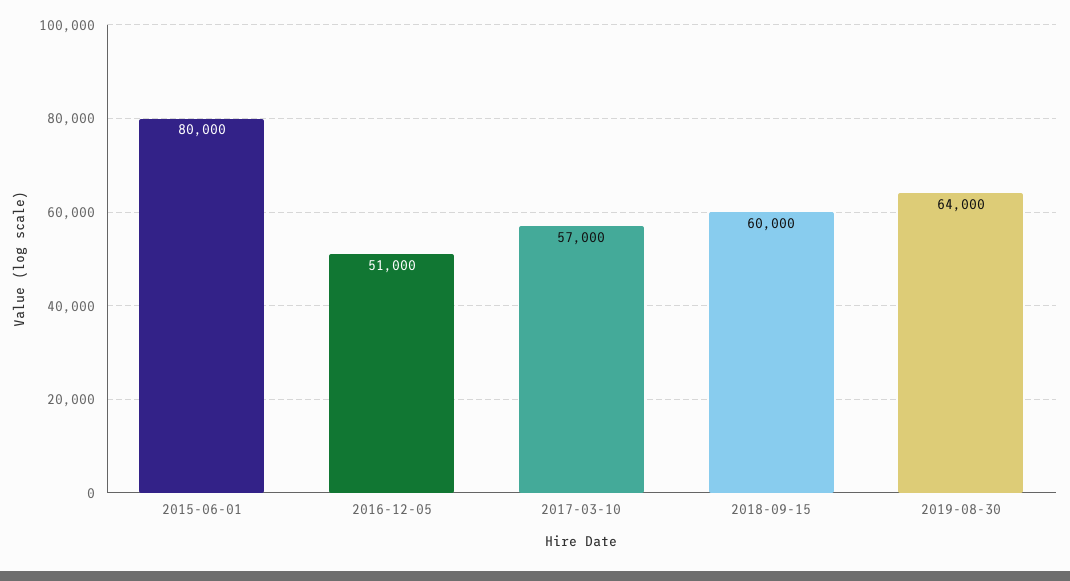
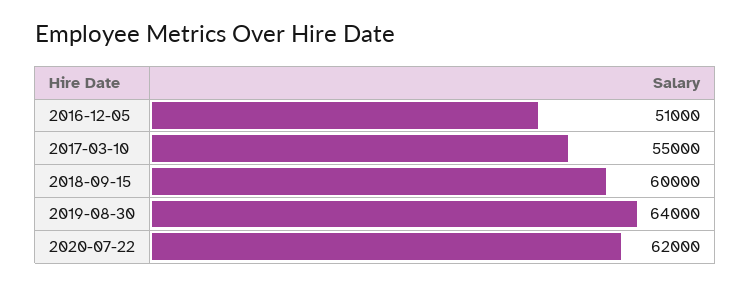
2015-06-01: 80000 -> none
2017-03-10: 57000 -> 55000
2020-07-22: none -> 62000

